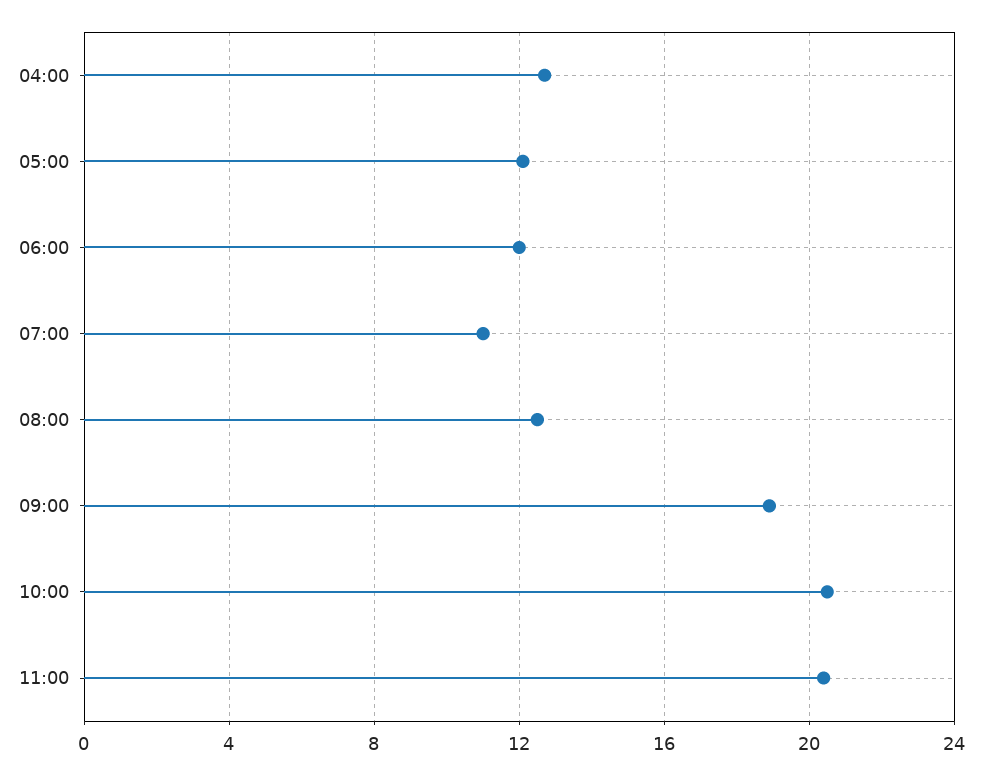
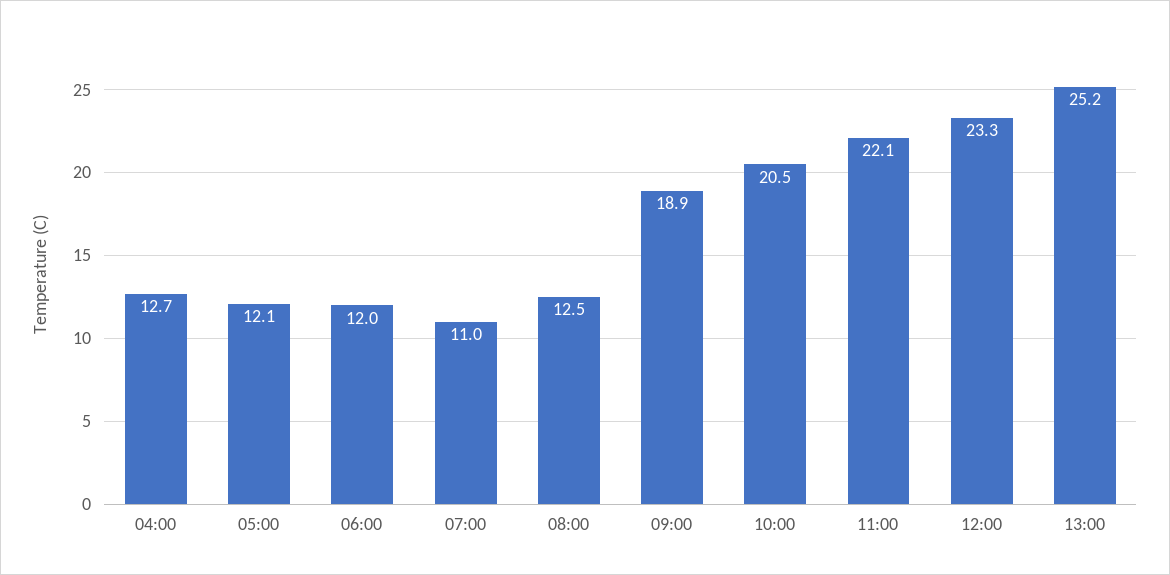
11:00: 20.5 -> 22.1
12:00: none -> 23.3
13:00: none -> 25.2

